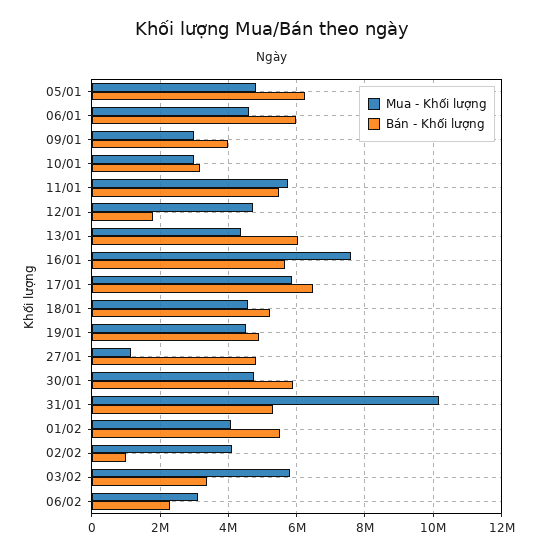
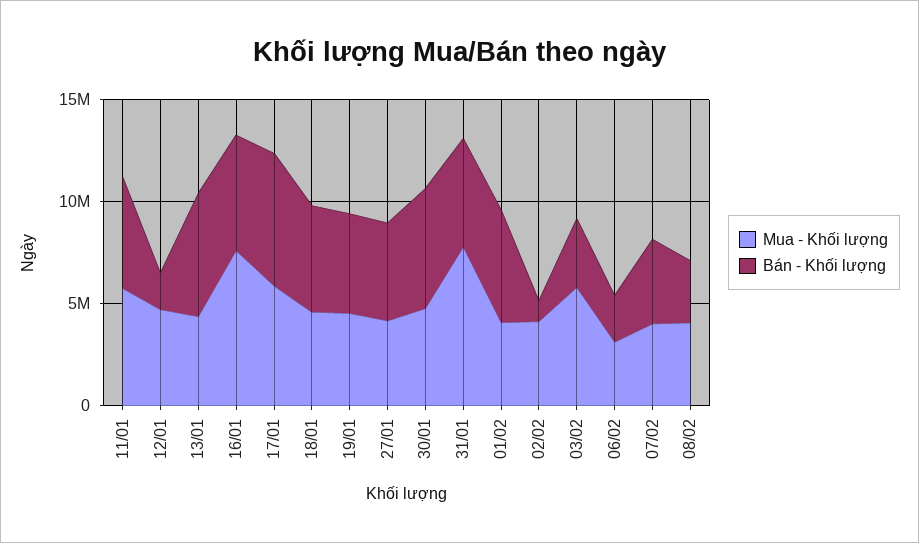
Mua - Khối lượng, 05/01: 4800000 -> none
Bán - Khối lượng, 05/01: 6200000 -> none
Mua - Khối lượng, 06/01: 4600000 -> none
Bán - Khối lượng, 06/01: 6000000 -> none
Mua - Khối lượng, 09/01: 3000000 -> none
Bán - Khối lượng, 09/01: 4000000 -> none
Mua - Khối lượng, 10/01: 3000000 -> none
Bán - Khối lượng, 10/01: 3200000 -> none
Mua - Khối lượng, 27/01: 1200000 -> 4000000
Mua - Khối lượng, 31/01: 10200000 -> 8000000
Mua - Khối lượng, 07/02: none -> 4000000
Bán - Khối lượng, 07/02: none -> 4000000
Mua - Khối lượng, 08/02: none -> 4000000
Bán - Khối lượng, 08/02: none -> 3000000

